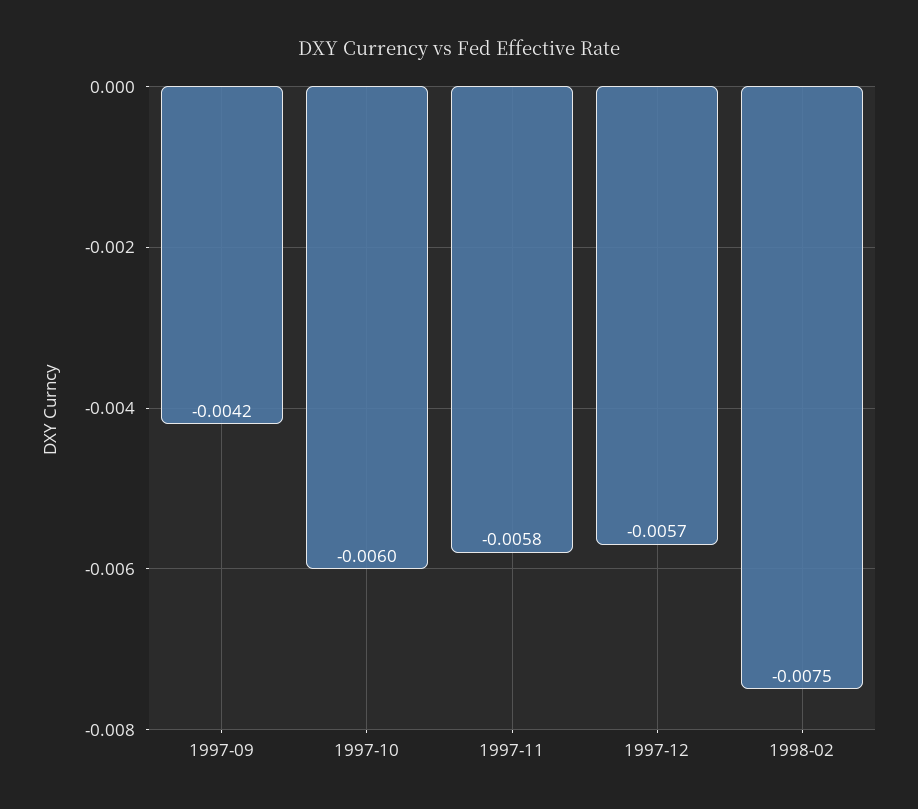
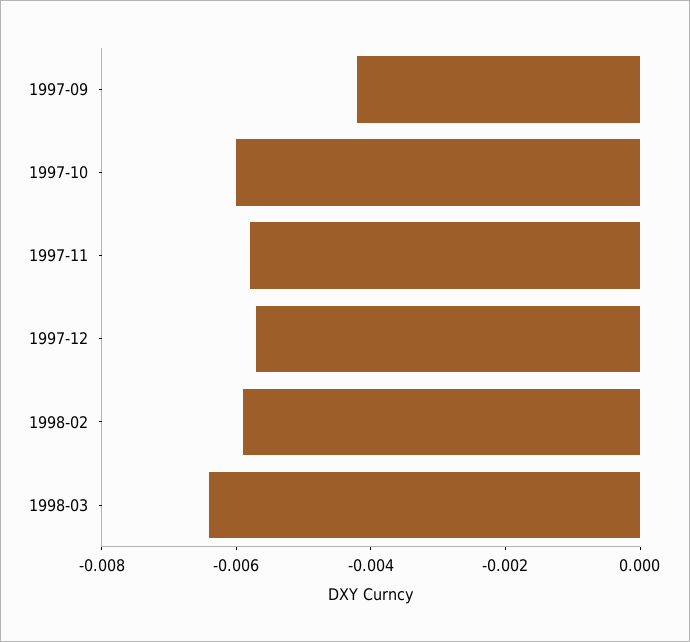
1998-02: -0.0075 -> -0.006
1998-03: none -> -0.0065

